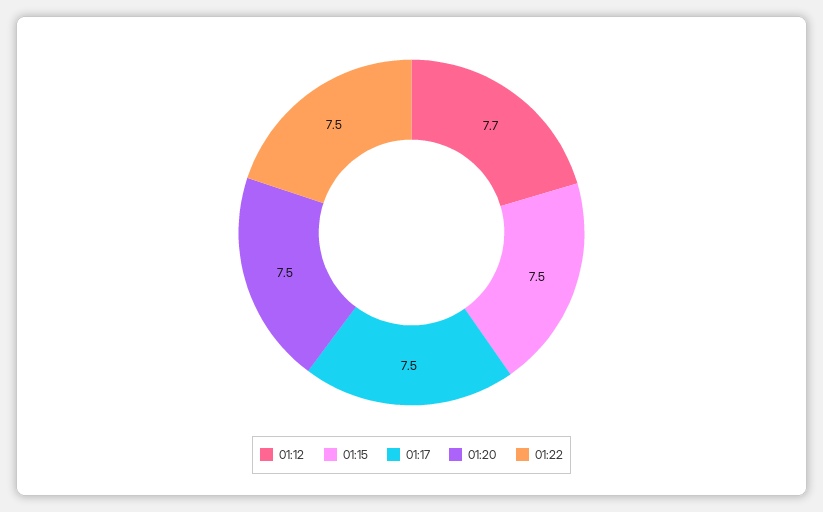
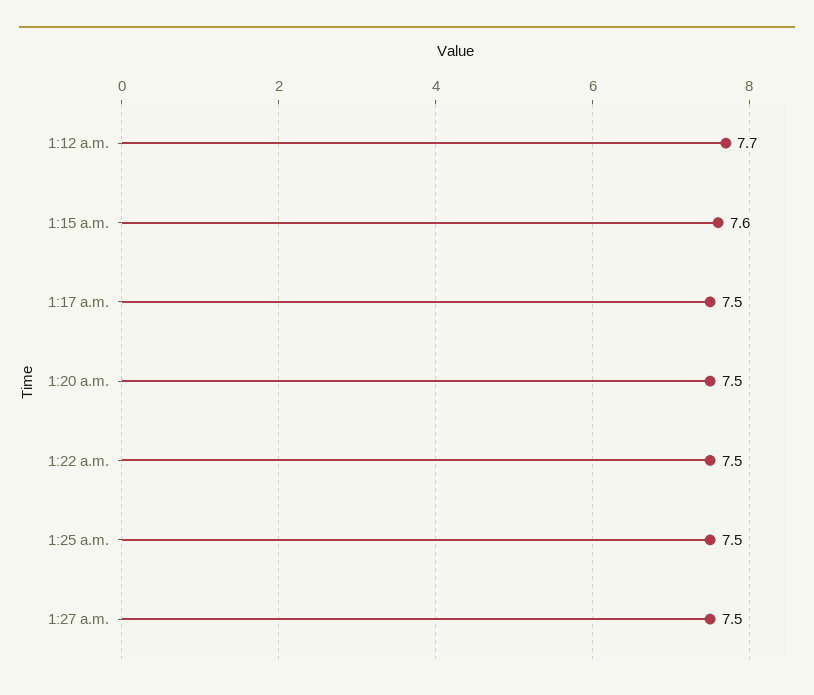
01:15: 7.5 -> 7.6
1:25 a.m.: none -> 7.5
1:27 a.m.: none -> 7.5

